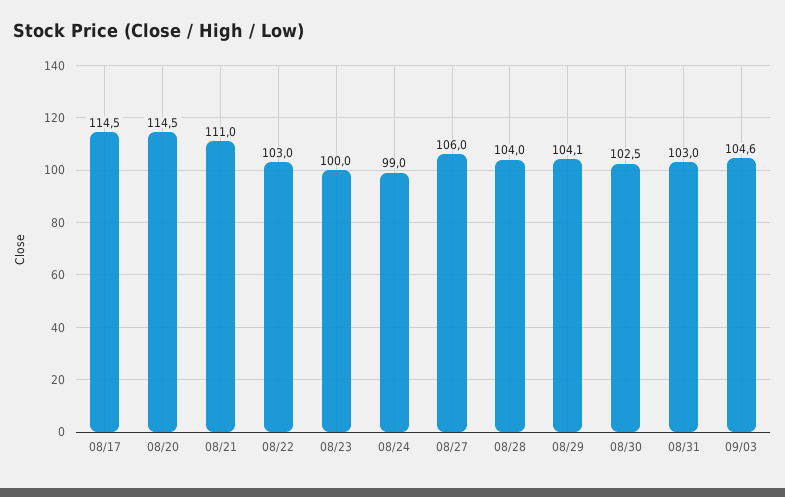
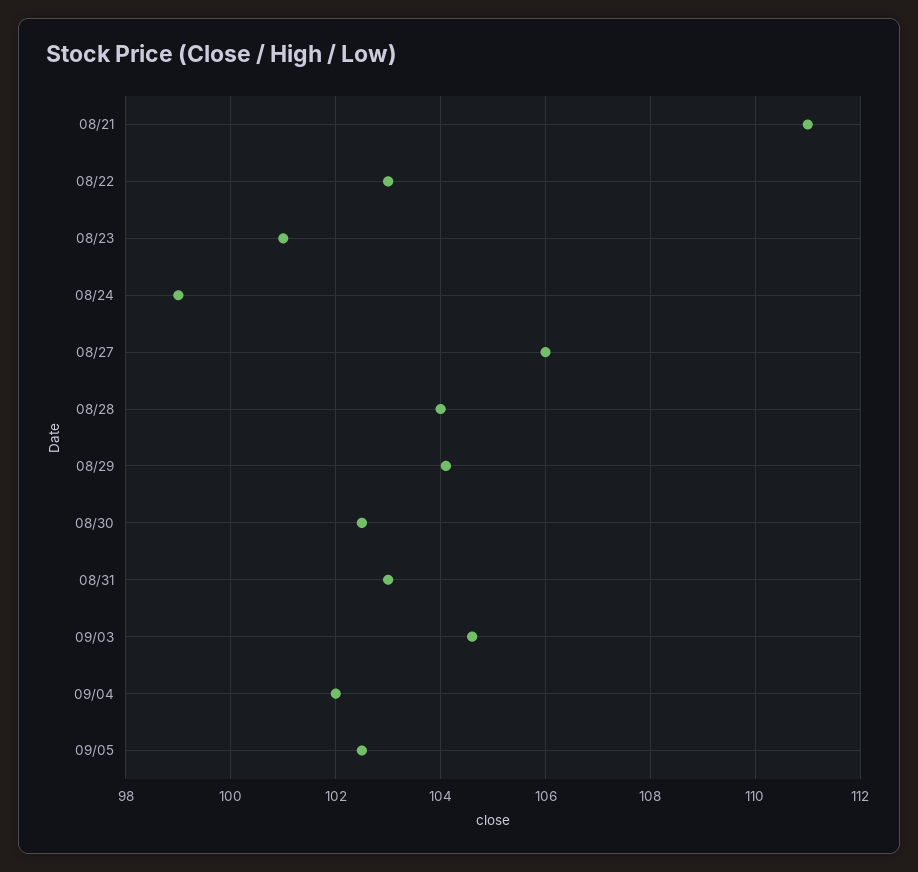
08/17: 114.5 -> none
08/20: 114.5 -> none
08/23: 100 -> 101
09/04: none -> 102
09/05: none -> 102.5

